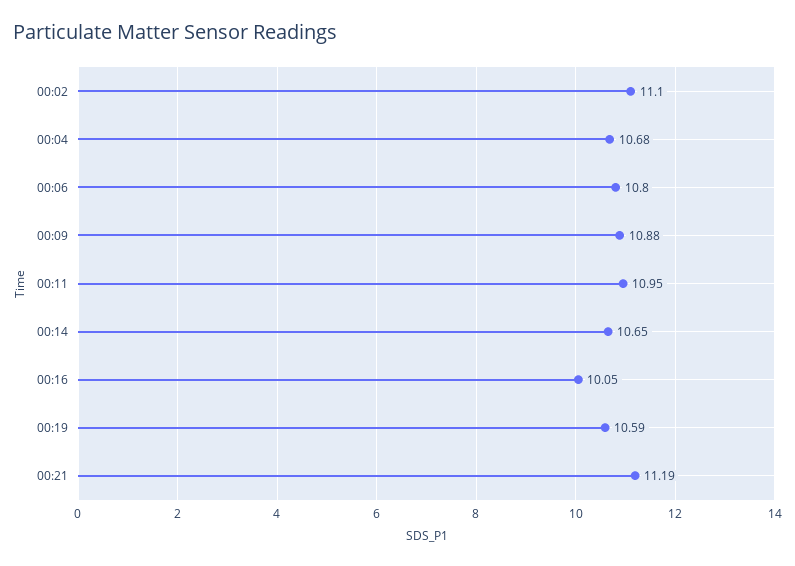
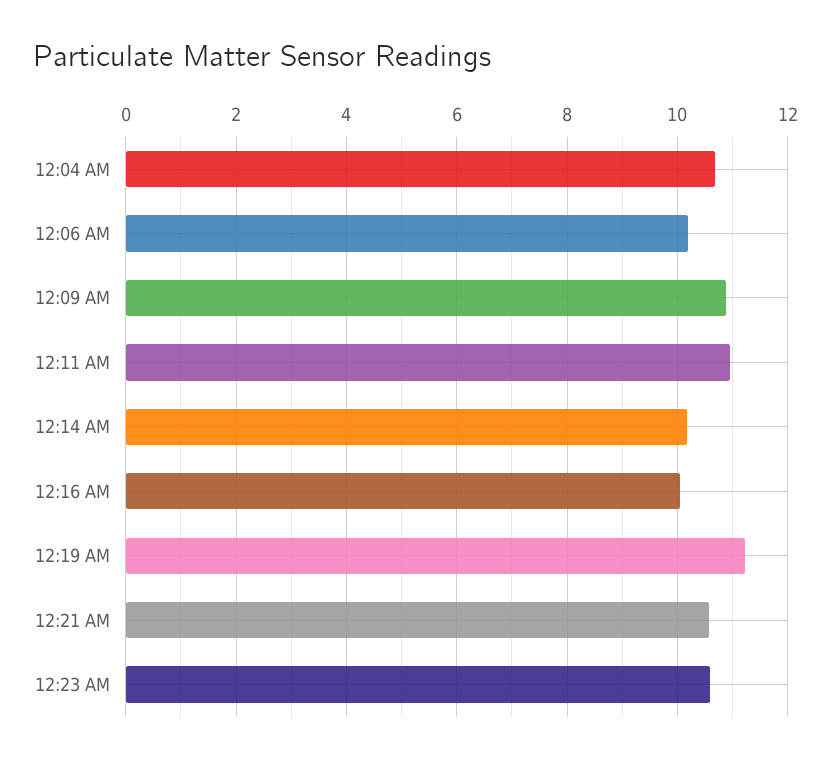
00:02: 11.1 -> none
00:06: 10.8 -> 10.2
00:14: 10.65 -> 10.2
00:19: 10.59 -> 11.2
00:21: 11.19 -> 10.6
12:23 AM: none -> 10.6

